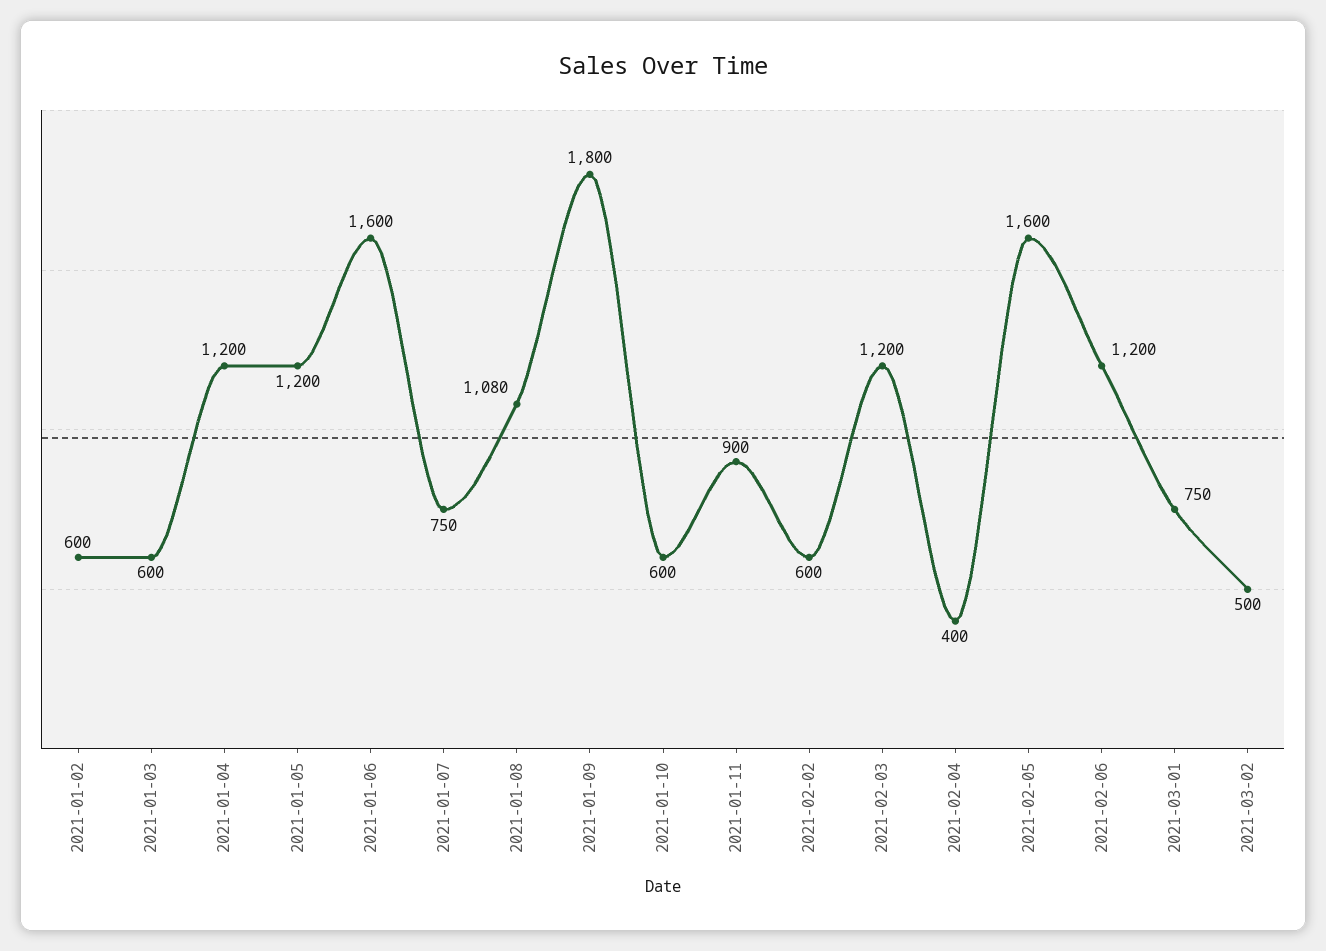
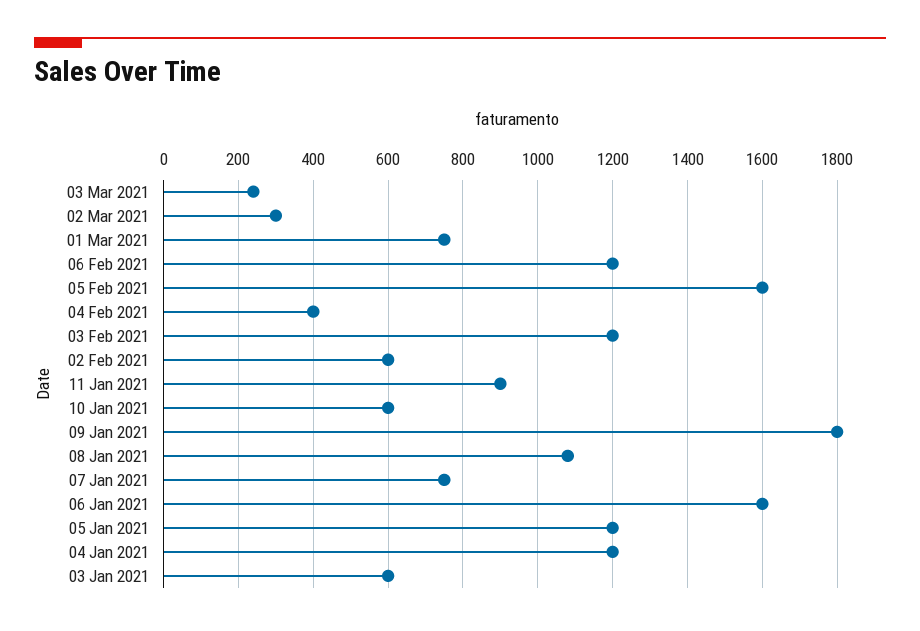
2021-01-02: 600 -> none
2021-03-02: 500 -> 300
03 Mar 2021: none -> 240

